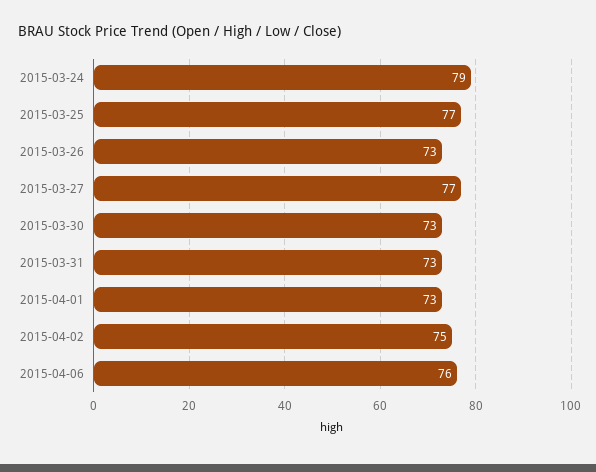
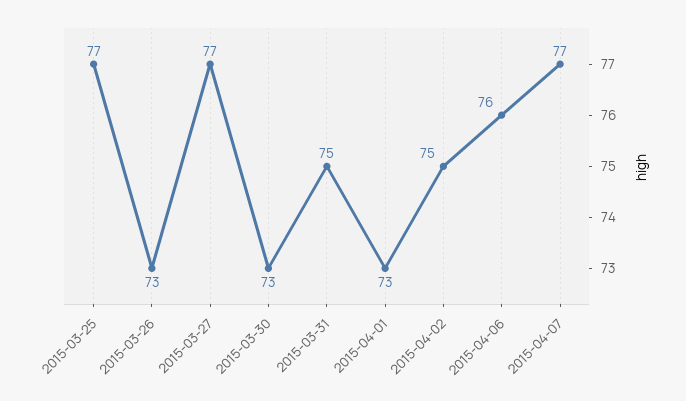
2015-03-24: 79 -> none
2015-03-31: 73 -> 75
2015-04-07: none -> 77

